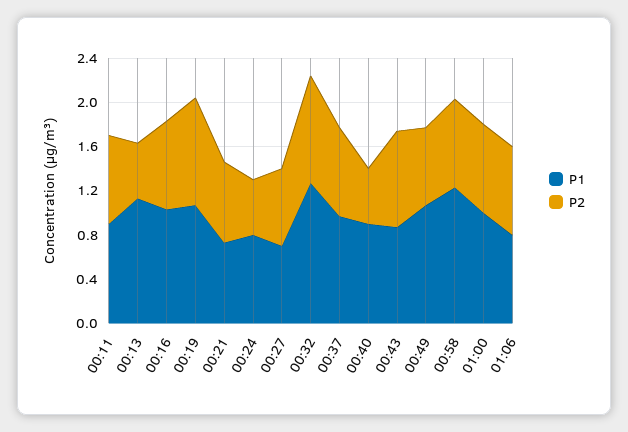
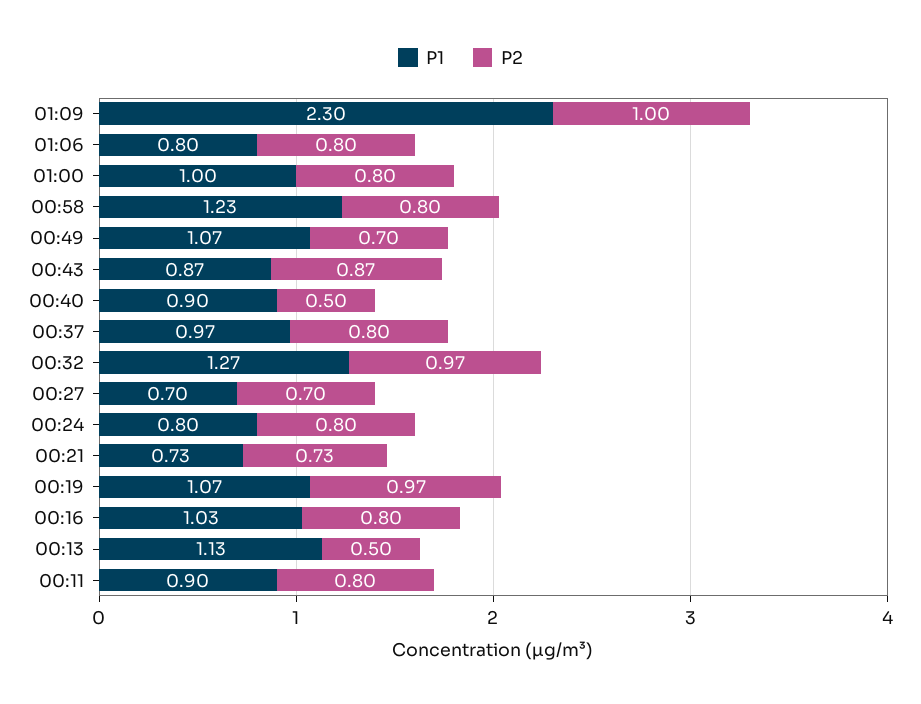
P2, 00:24: 0.5 -> 0.8
P1, 01:09: none -> 2.3
P2, 01:09: none -> 1

